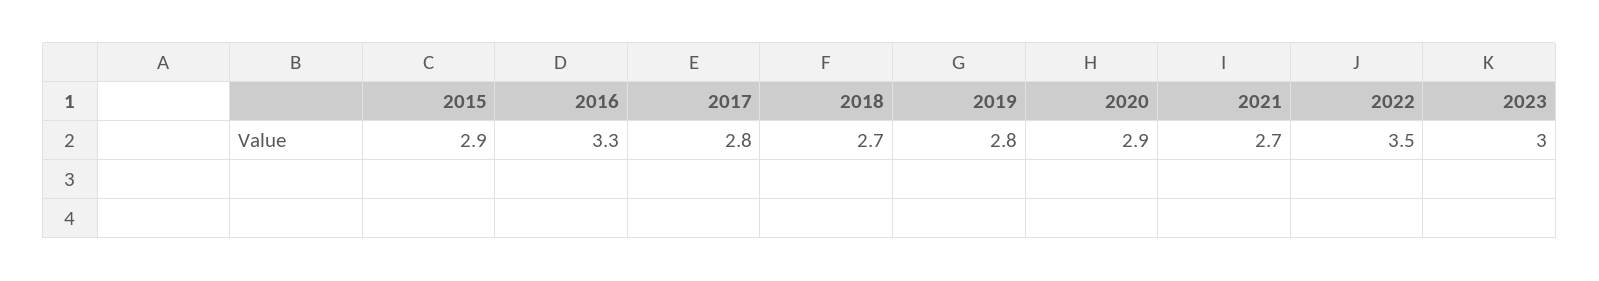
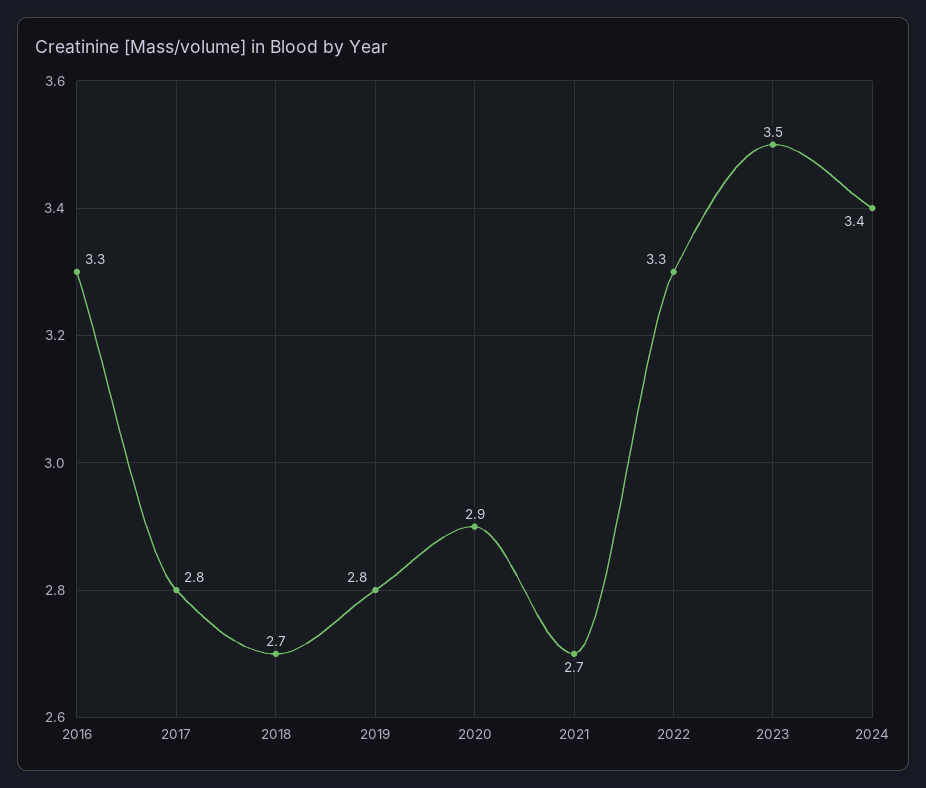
2015: 2.9 -> none
2022: 3.5 -> 3.3
2023: 3 -> 3.5
2024: none -> 3.4

